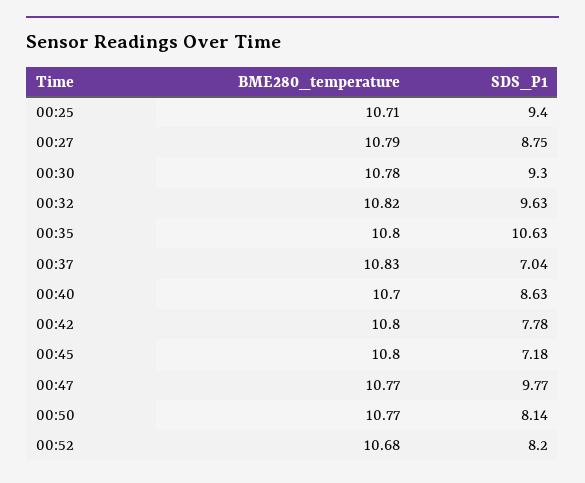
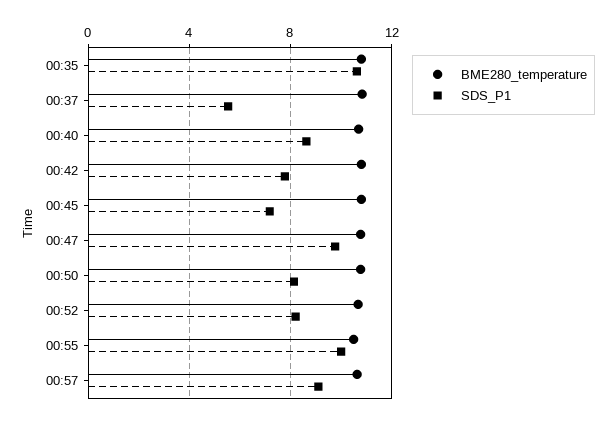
BME280_temperature, 00:25: 10.71 -> none
SDS_P1, 00:25: 9.4 -> none
BME280_temperature, 00:27: 10.79 -> none
SDS_P1, 00:27: 8.75 -> none
BME280_temperature, 00:30: 10.78 -> none
SDS_P1, 00:30: 9.3 -> none
BME280_temperature, 00:32: 10.82 -> none
SDS_P1, 00:32: 9.63 -> none
SDS_P1, 00:37: 7.04 -> 5.5
BME280_temperature, 00:55: none -> 10.5
SDS_P1, 00:55: none -> 10
BME280_temperature, 00:57: none -> 10.5
SDS_P1, 00:57: none -> 9

